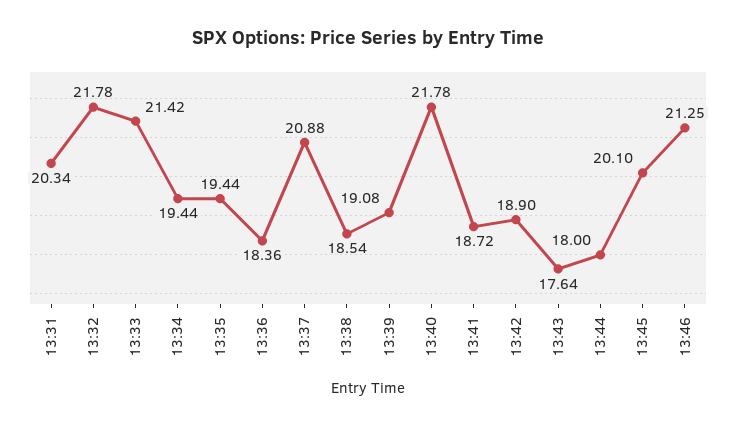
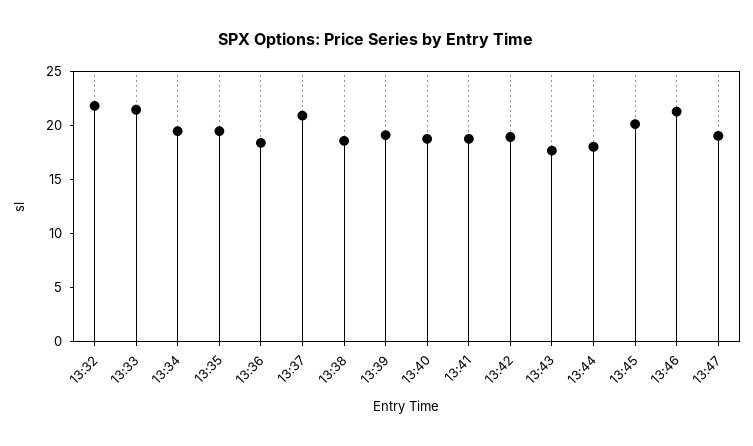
13:31: 20.34 -> none
13:40: 21.78 -> 19
13:47: none -> 19

